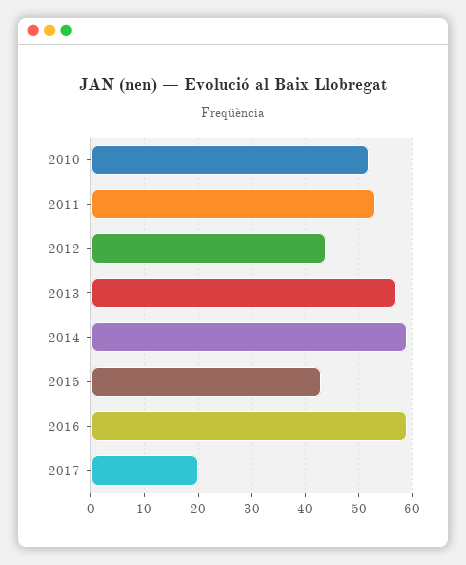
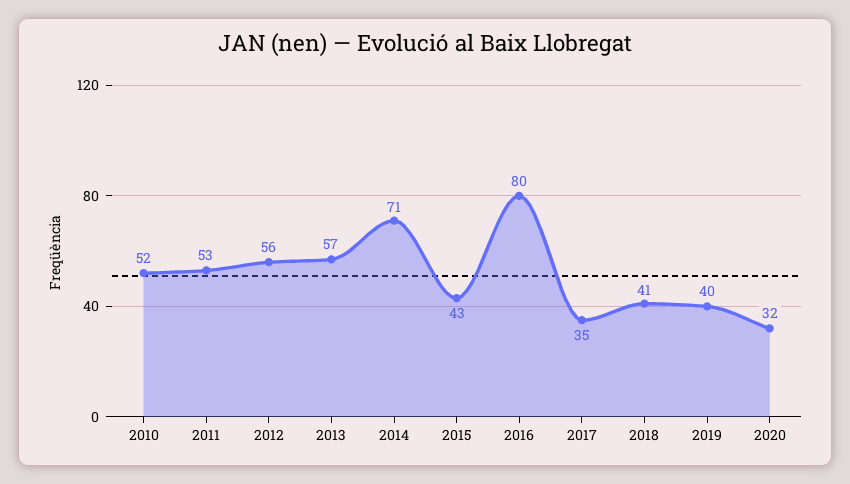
2012: 45 -> 56
2014: 60 -> 71
2016: 60 -> 80
2017: 20 -> 35
2018: none -> 41
2019: none -> 40
2020: none -> 32

